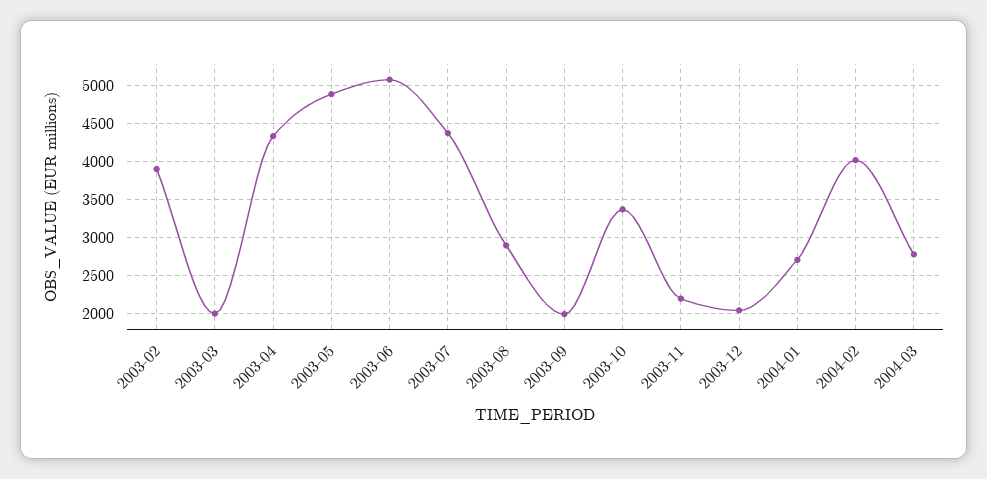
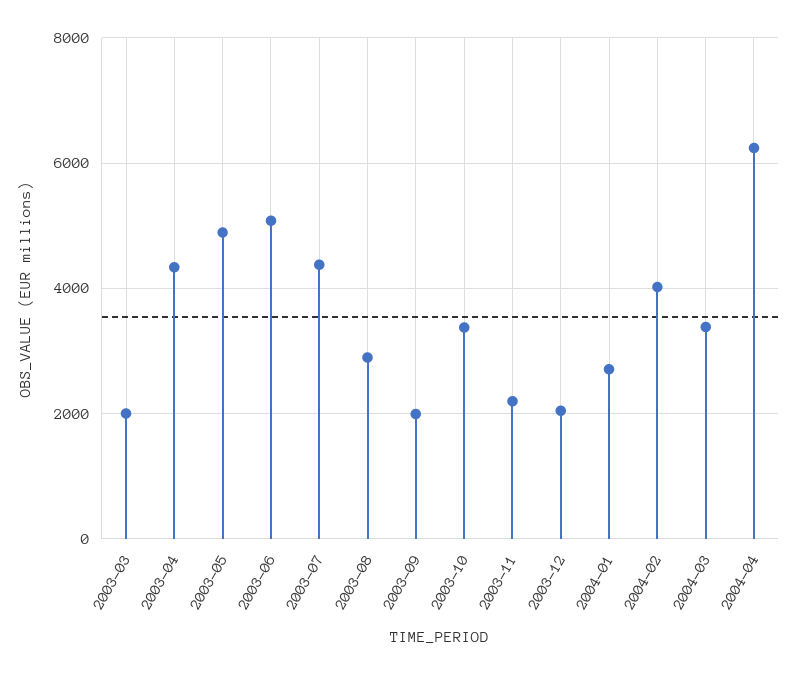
2003-02: 3900 -> none
2004-03: 2800 -> 3400
2004-04: none -> 6200

